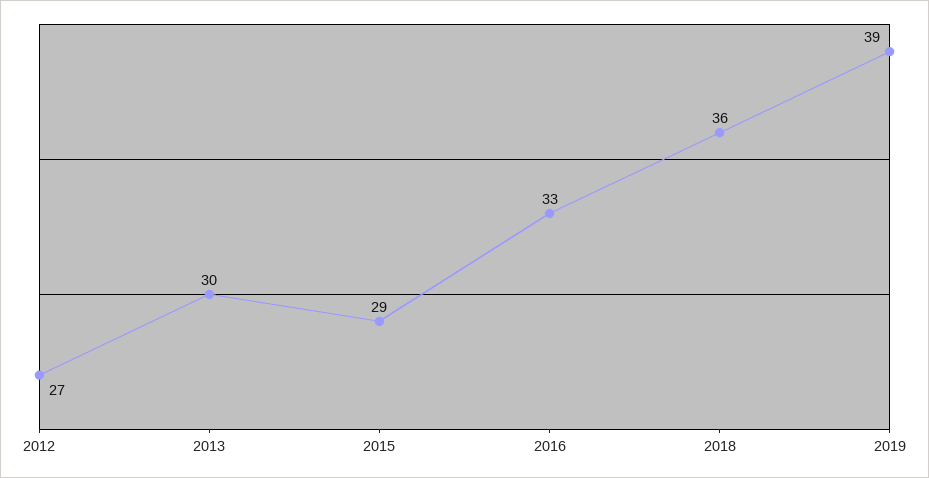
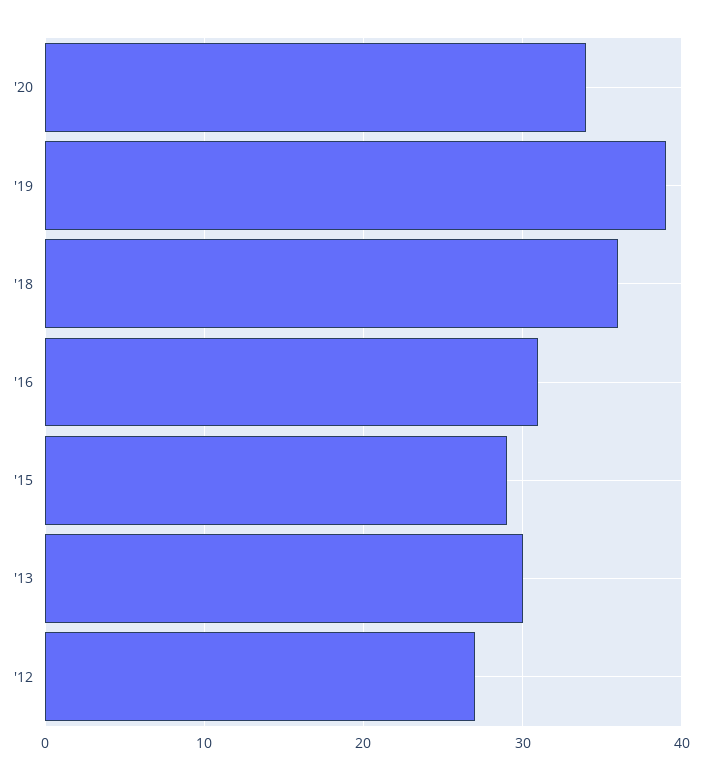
2016: 33 -> 31
'20: none -> 34

